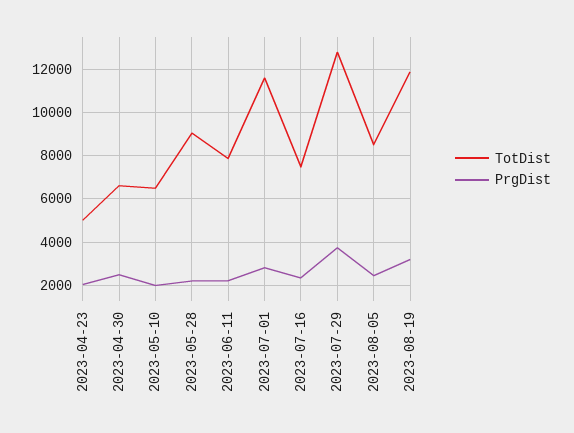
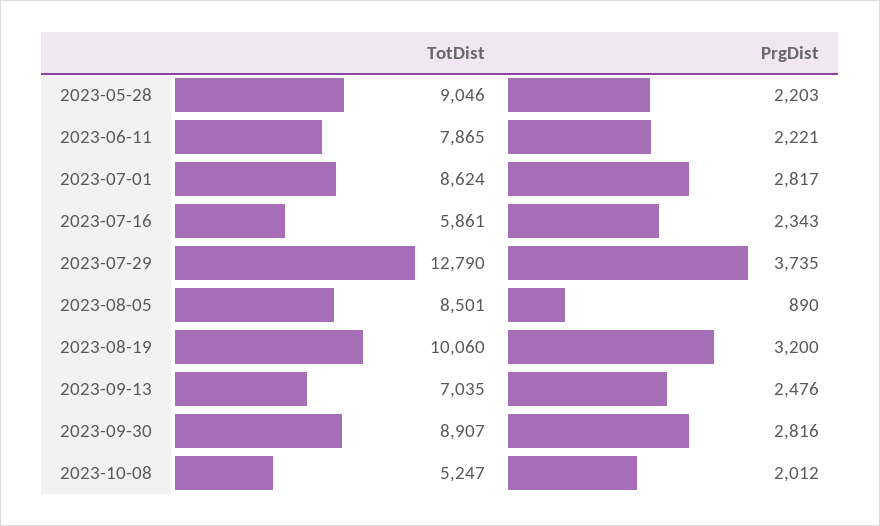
TotDist, 2023-04-23: 5000 -> none
PrgDist, 2023-04-23: 2000 -> none
TotDist, 2023-04-30: 6500 -> none
PrgDist, 2023-04-30: 2500 -> none
TotDist, 2023-05-10: 6500 -> none
PrgDist, 2023-05-10: 2000 -> none
TotDist, 2023-07-01: 11500 -> 8624
TotDist, 2023-07-16: 7500 -> 5861
PrgDist, 2023-08-05: 2500 -> 890
TotDist, 2023-08-19: 12000 -> 10060
TotDist, 2023-09-13: none -> 7035
PrgDist, 2023-09-13: none -> 2476
TotDist, 2023-09-30: none -> 8907
PrgDist, 2023-09-30: none -> 2816
TotDist, 2023-10-08: none -> 5247
PrgDist, 2023-10-08: none -> 2012

